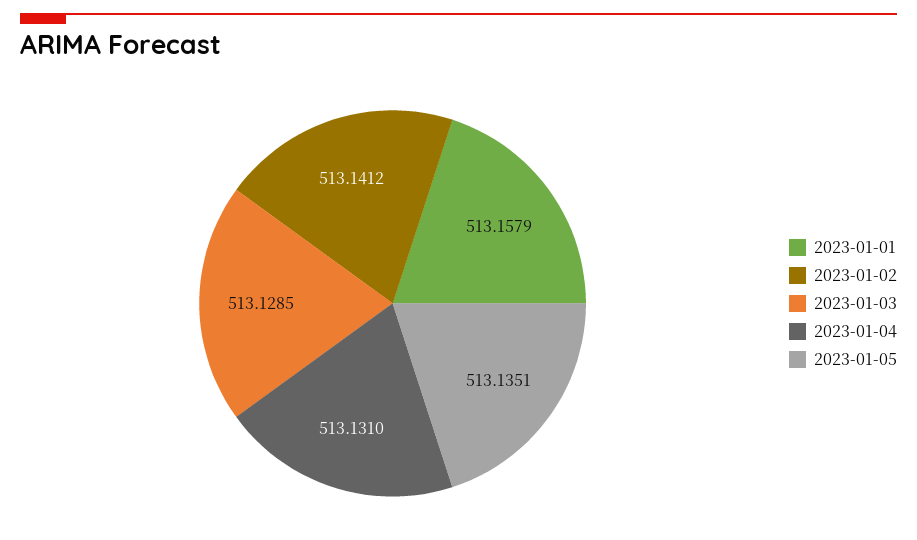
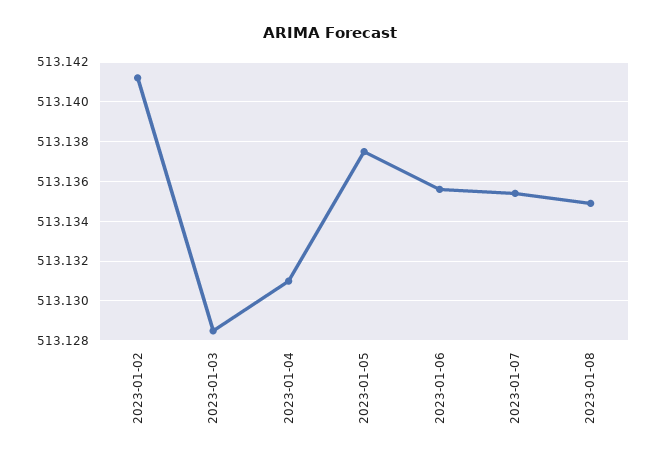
2023-01-01: 513.1579 -> none
2023-01-05: 513.1351 -> 513.1375
2023-01-06: none -> 513.1355
2023-01-07: none -> 513.1355
2023-01-08: none -> 513.135

